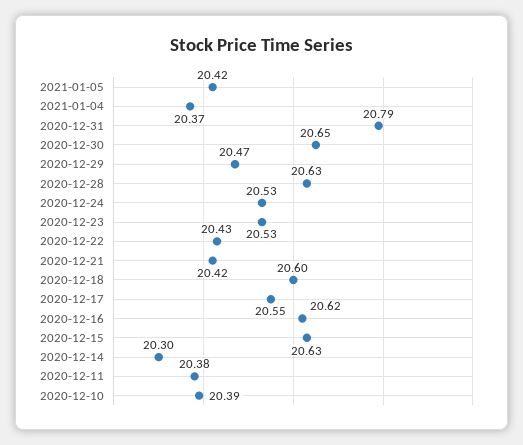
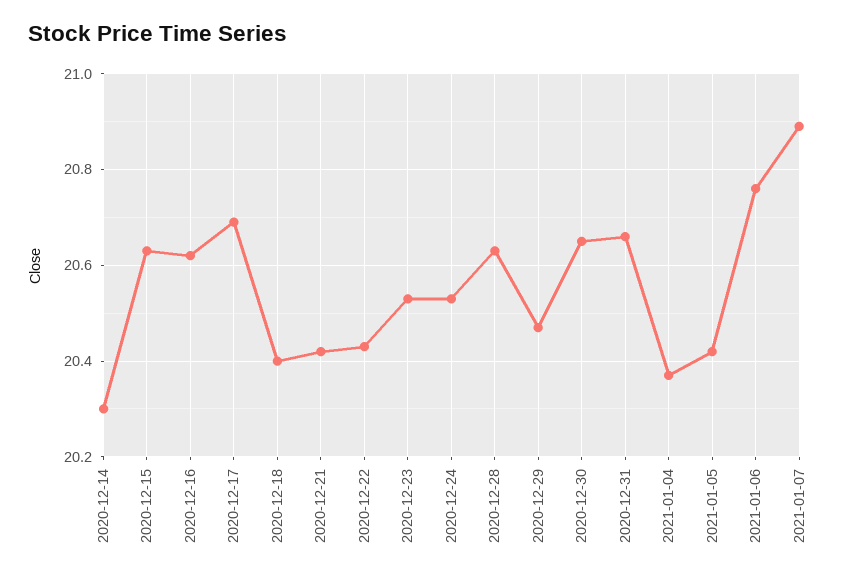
2020-12-31: 20.79 -> 20.65
2020-12-18: 20.6 -> 20.4
2020-12-17: 20.55 -> 20.7
2020-12-11: 20.38 -> none
2020-12-10: 20.39 -> none
2021-01-06: none -> 20.75
2021-01-07: none -> 20.9

